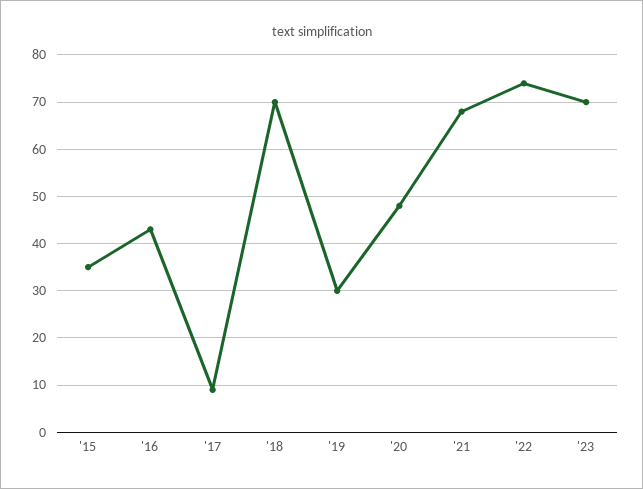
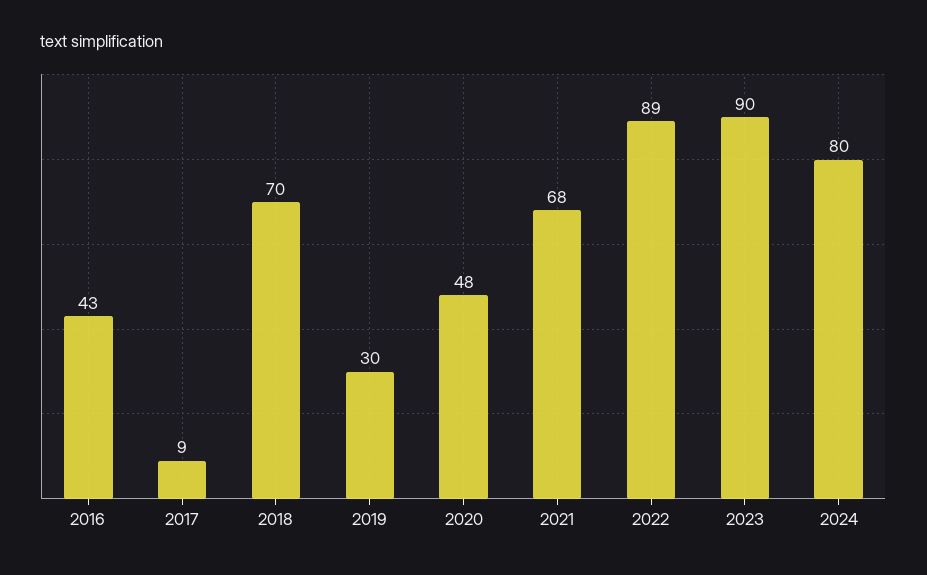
'15: 35 -> none
'22: 75 -> 89
'23: 70 -> 90
2024: none -> 80

